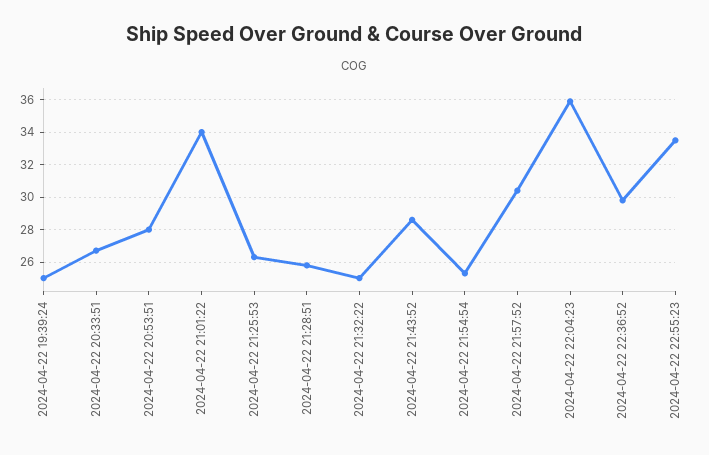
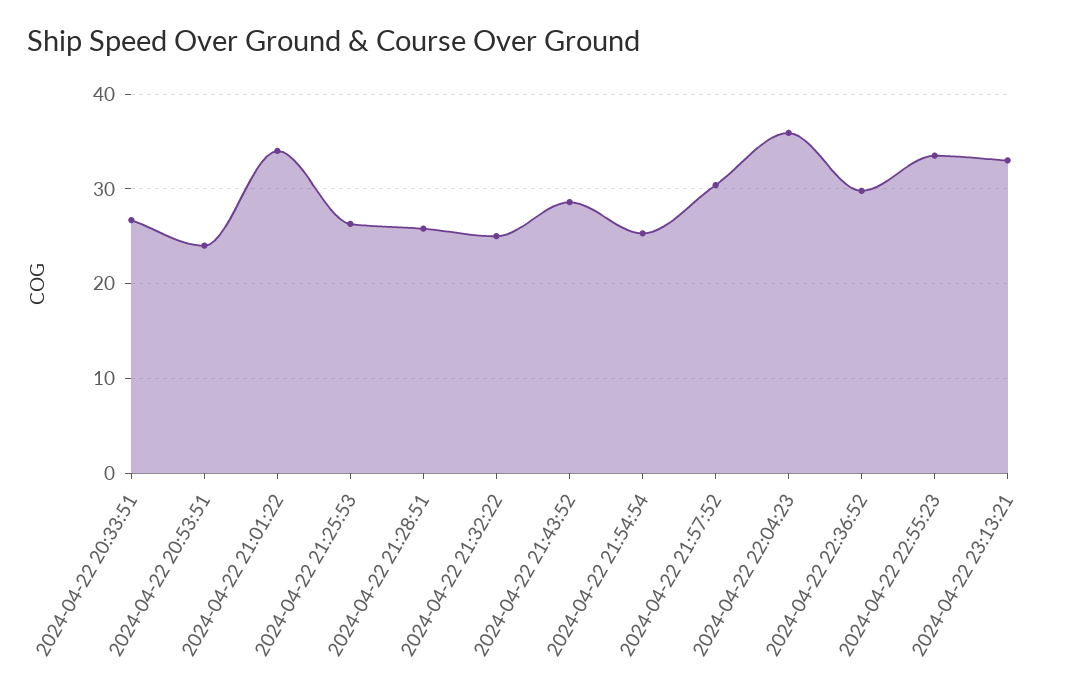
2024-04-22 19:39:24: 25 -> none
2024-04-22 20:53:51: 28 -> 24
2024-04-22 23:13:21: none -> 33

